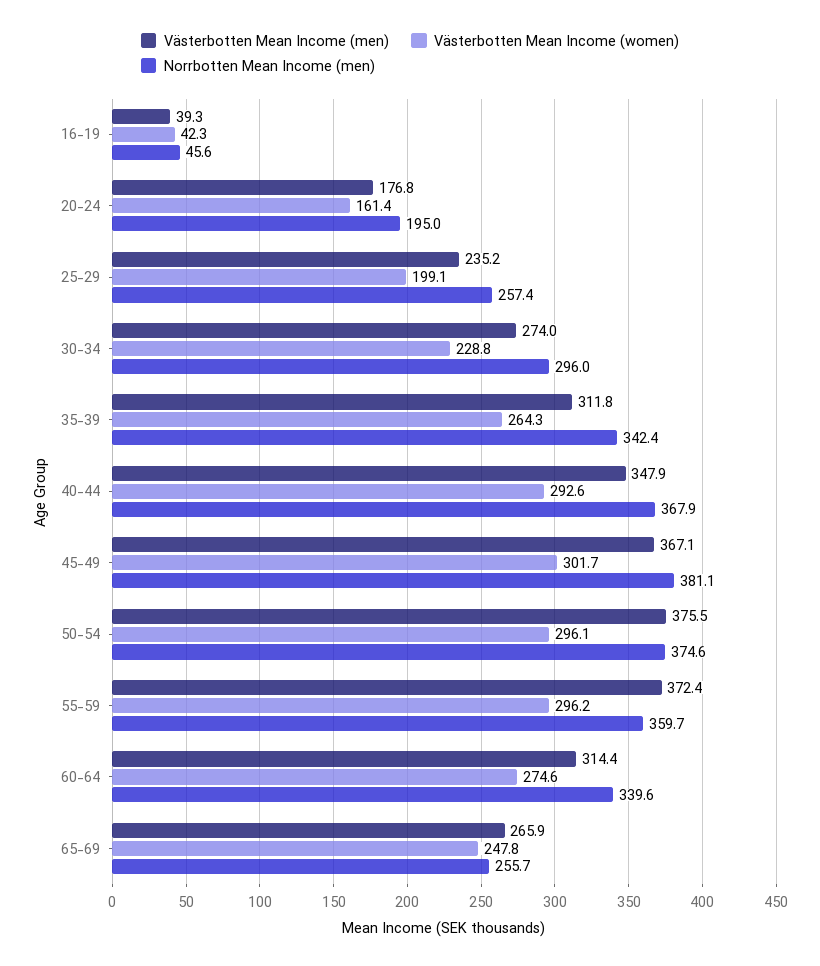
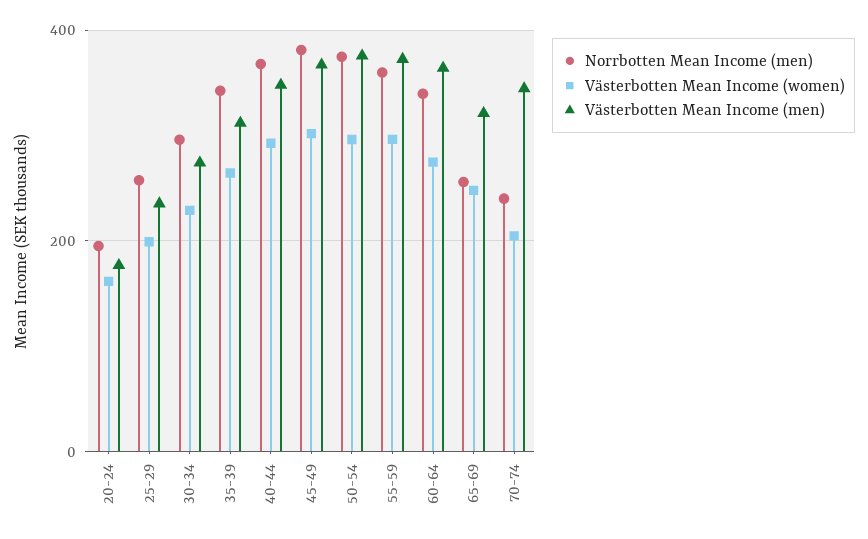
Västerbotten Mean Income (men), 16-19: 39.3 -> none
Västerbotten Mean Income (women), 16-19: 42.3 -> none
Norrbotten Mean Income (men), 16-19: 45.6 -> none
Västerbotten Mean Income (men), 60-64: 314.4 -> 360
Västerbotten Mean Income (men), 65-69: 265.9 -> 320
Norrbotten Mean Income (men), 70-74: none -> 240
Västerbotten Mean Income (women), 70-74: none -> 200
Västerbotten Mean Income (men), 70-74: none -> 340

